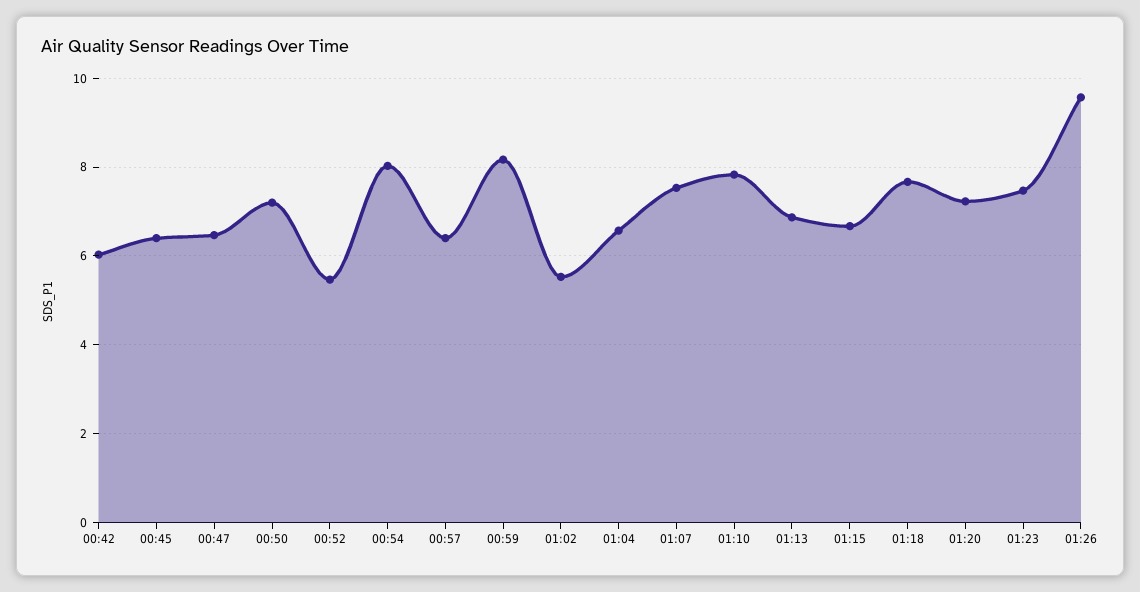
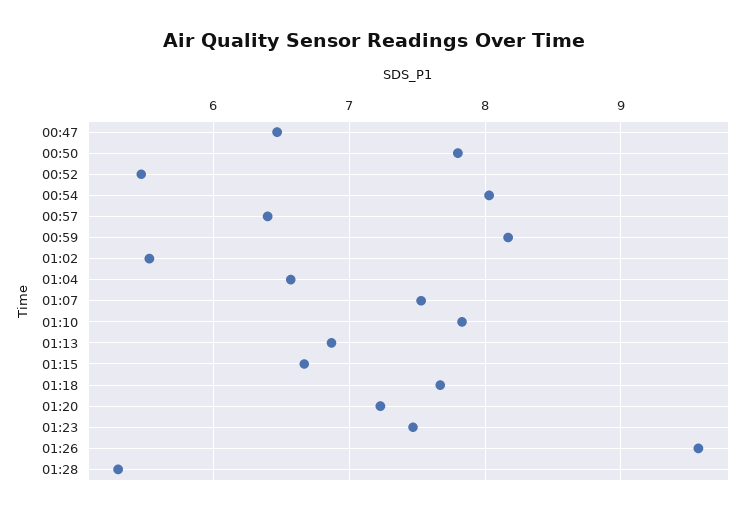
00:42: 6 -> none
00:45: 6.4 -> none
00:50: 7.2 -> 7.8
01:28: none -> 5.3

